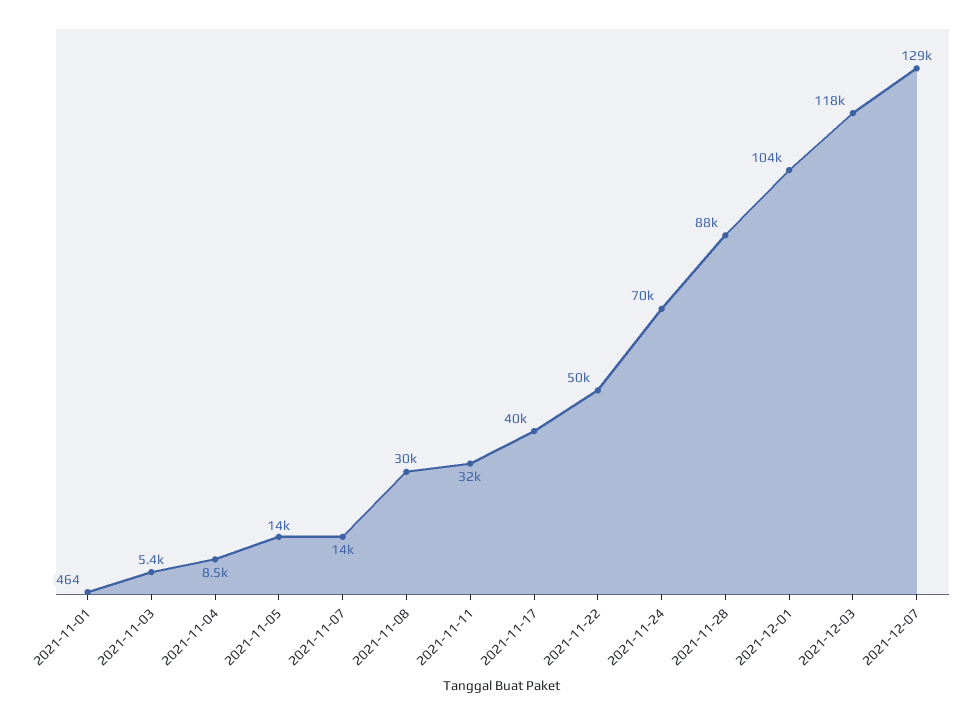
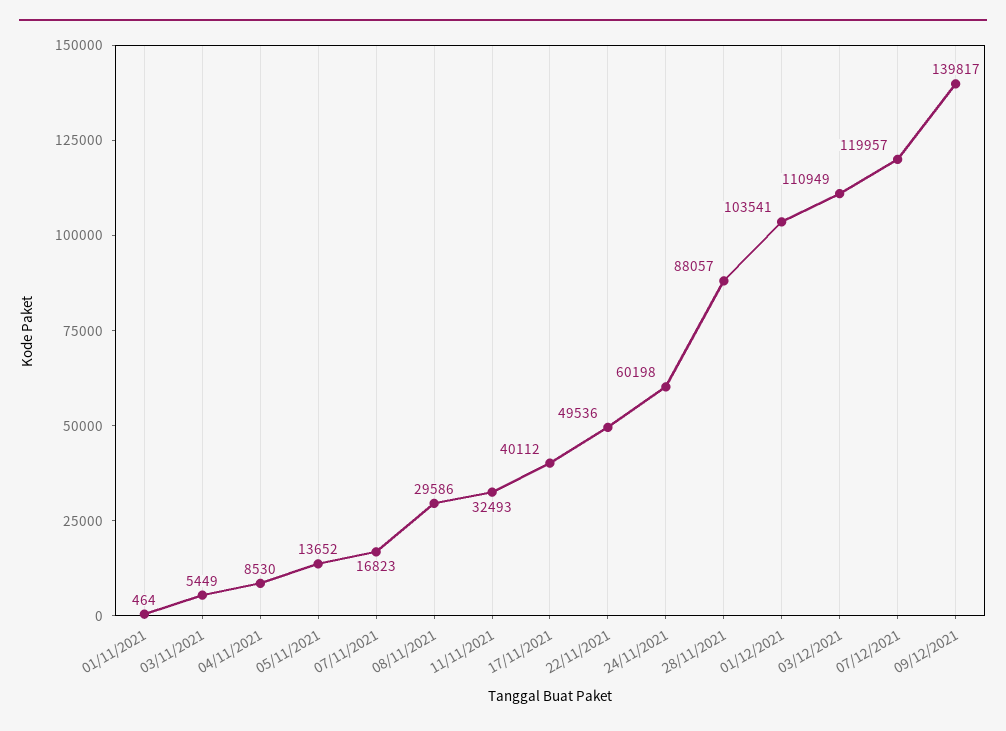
2021-11-07: 14000 -> 16823
2021-11-24: 70000 -> 60198
2021-12-03: 118000 -> 110949
2021-12-07: 129000 -> 119957
09/12/2021: none -> 139817

